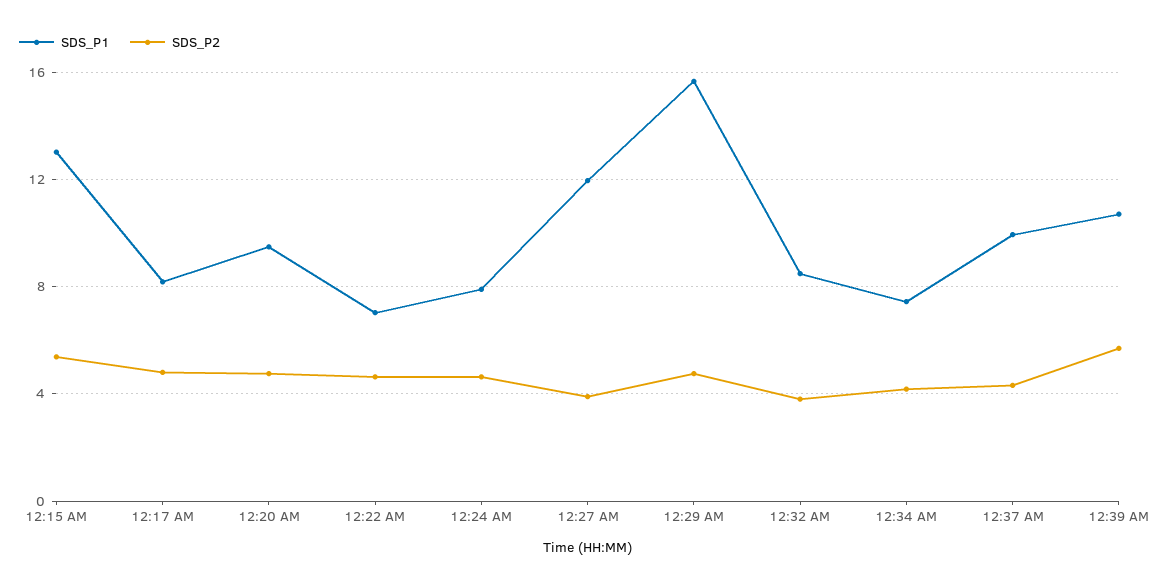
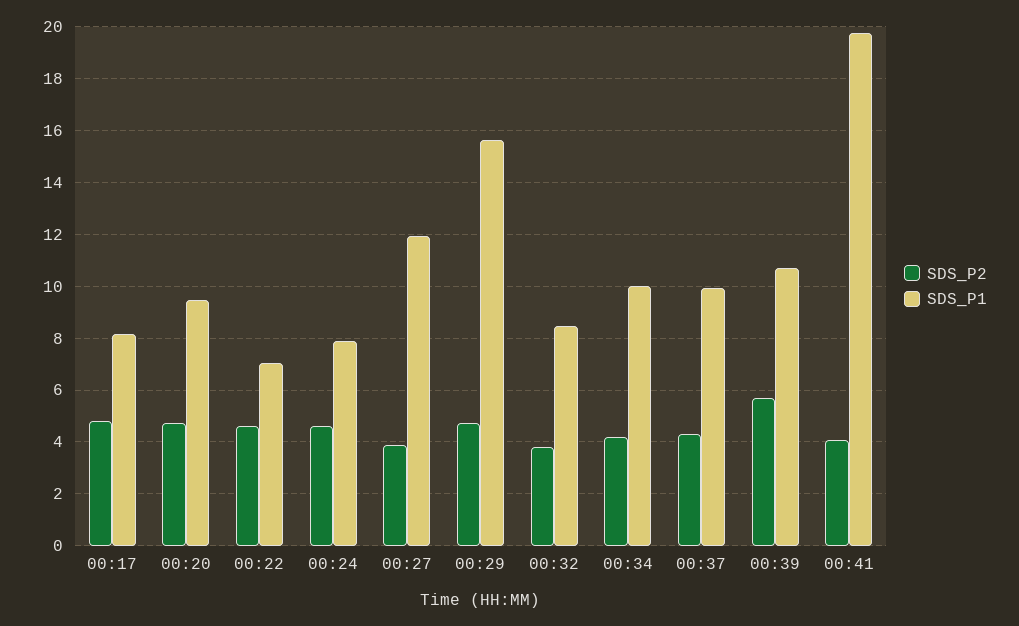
SDS_P1, 12:15 AM: 13 -> none
SDS_P2, 12:15 AM: 5.5 -> none
SDS_P1, 12:34 AM: 7.5 -> 10
SDS_P2, 00:41: none -> 4
SDS_P1, 00:41: none -> 19.75

